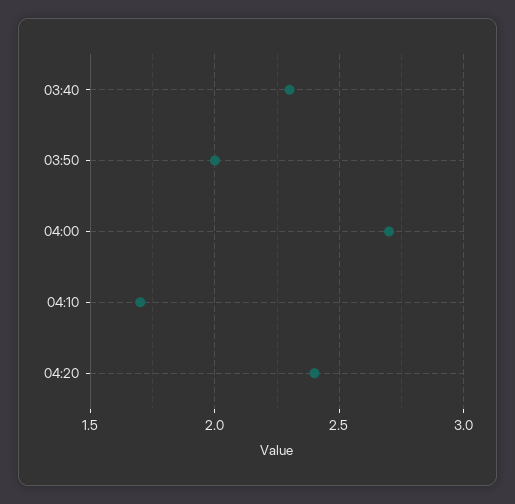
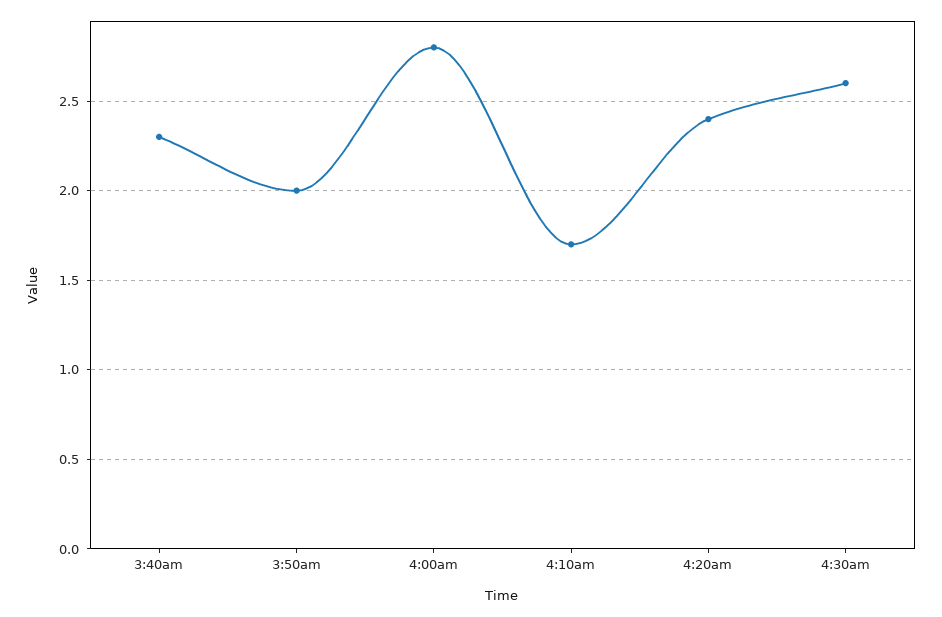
04:00: 2.7 -> 2.8
4:30am: none -> 2.6

